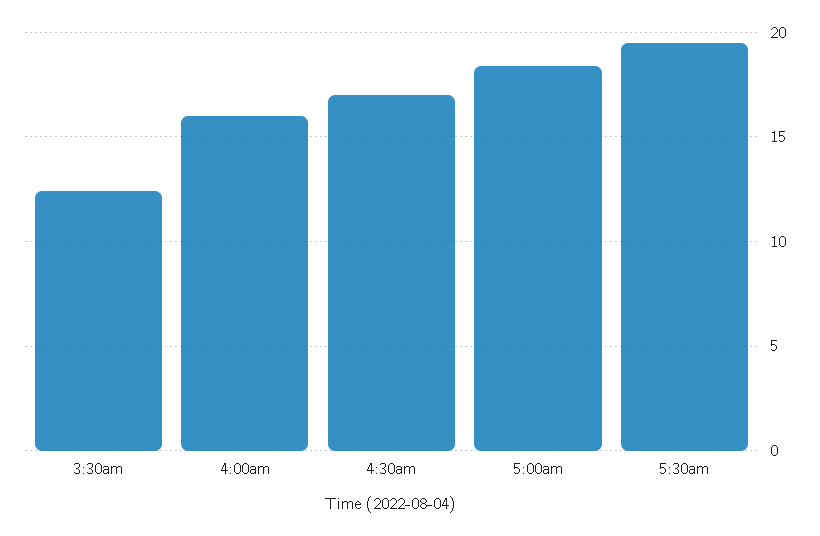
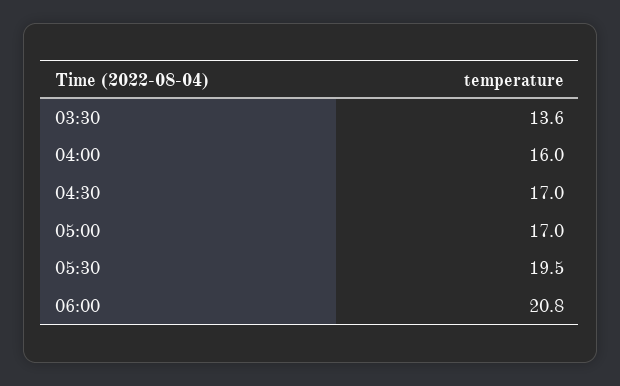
3:30am: 12.5 -> 13.6
5:00am: 18.5 -> 17
06:00: none -> 20.8

